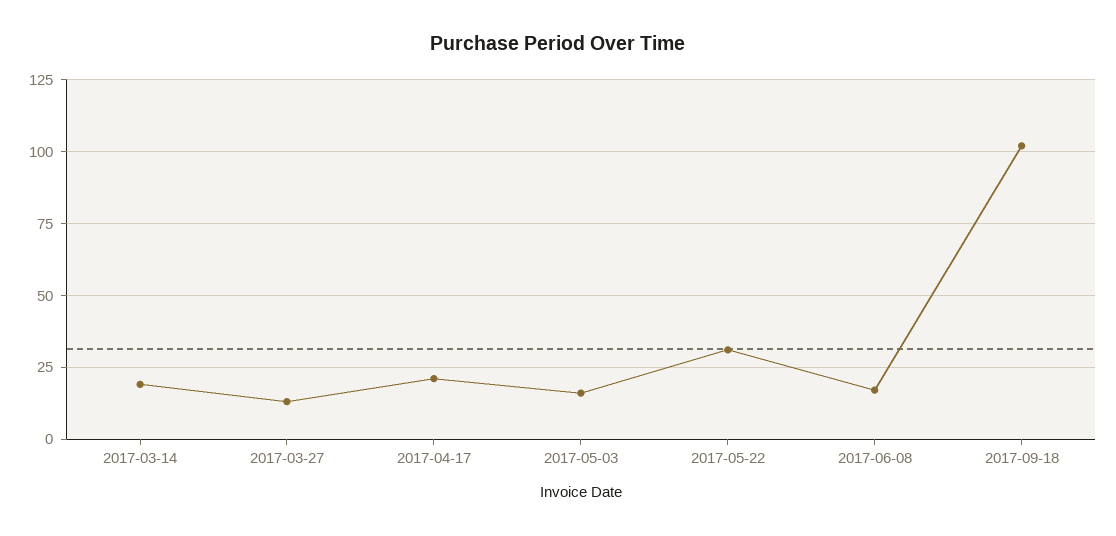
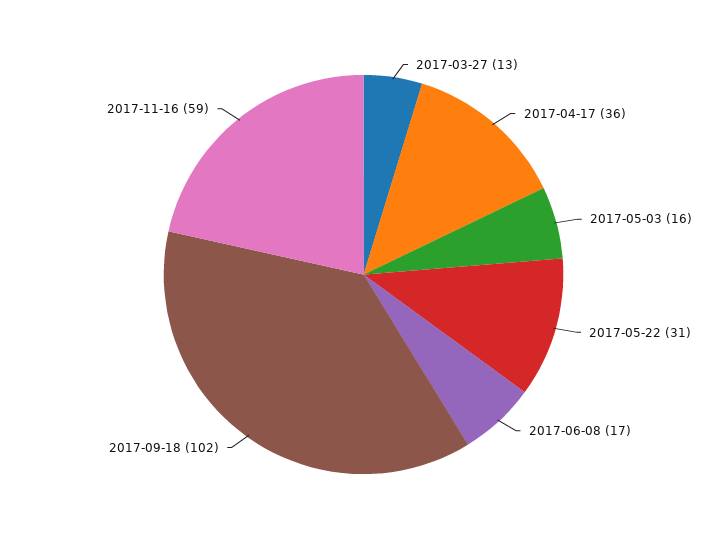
2017-03-14: 20 -> none
2017-04-17: 20 -> 36
2017-11-16: none -> 59

